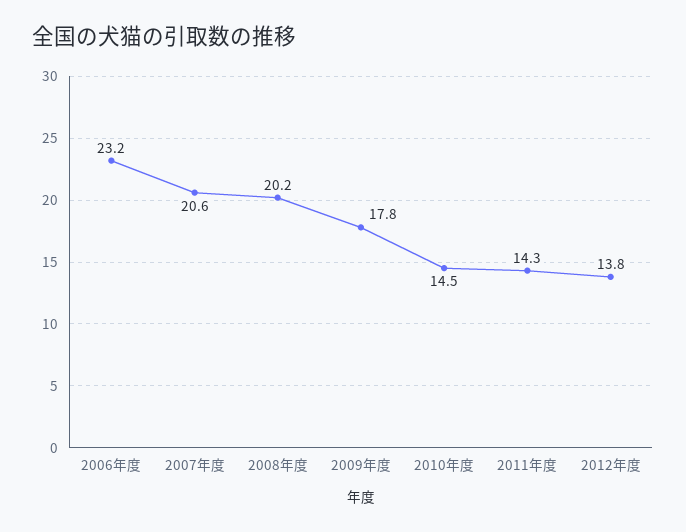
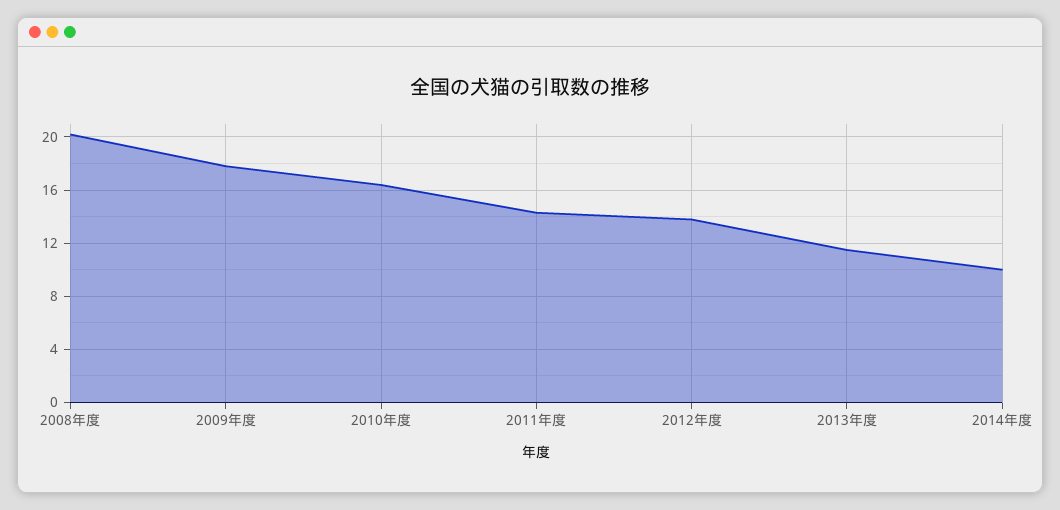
2006年度: 23.2 -> none
2007年度: 20.6 -> none
2010年度: 14.5 -> 16.5
2013年度: none -> 11.5
2014年度: none -> 10

